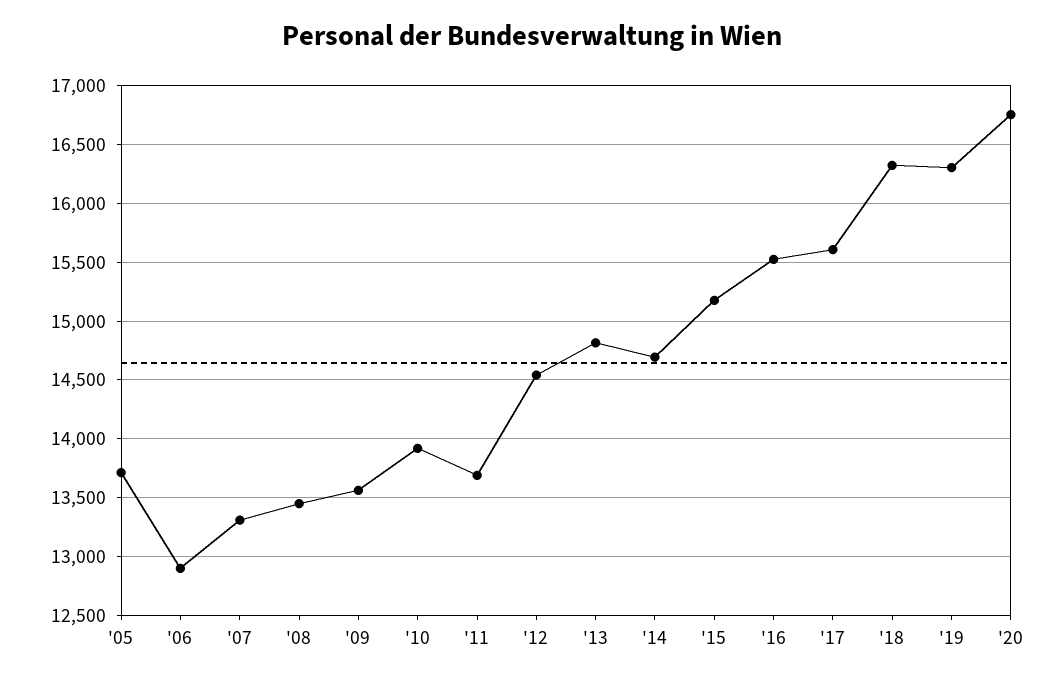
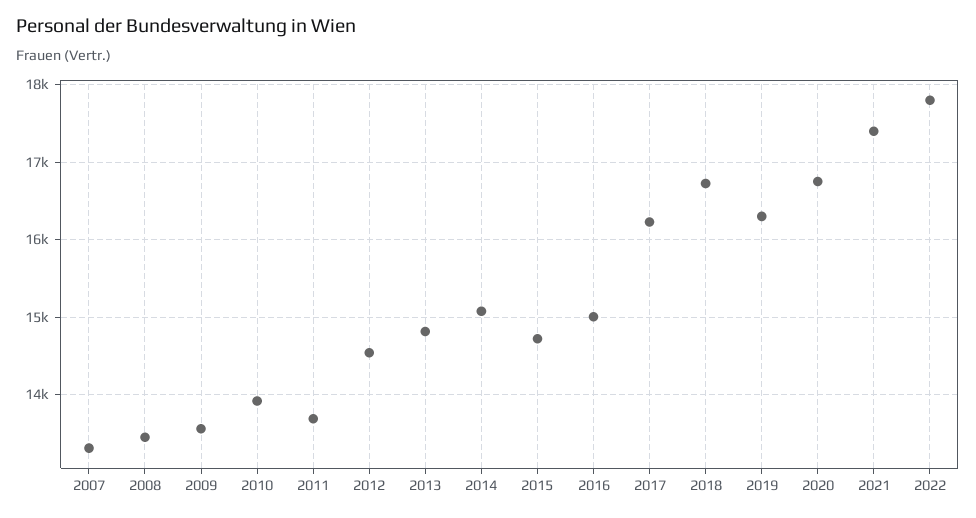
'05: 13700 -> none
'06: 12900 -> none
'14: 14700 -> 15100
'15: 15200 -> 14700
'16: 15500 -> 15000
'17: 15600 -> 16200
'18: 16300 -> 16700
2021: none -> 17400
2022: none -> 17800

